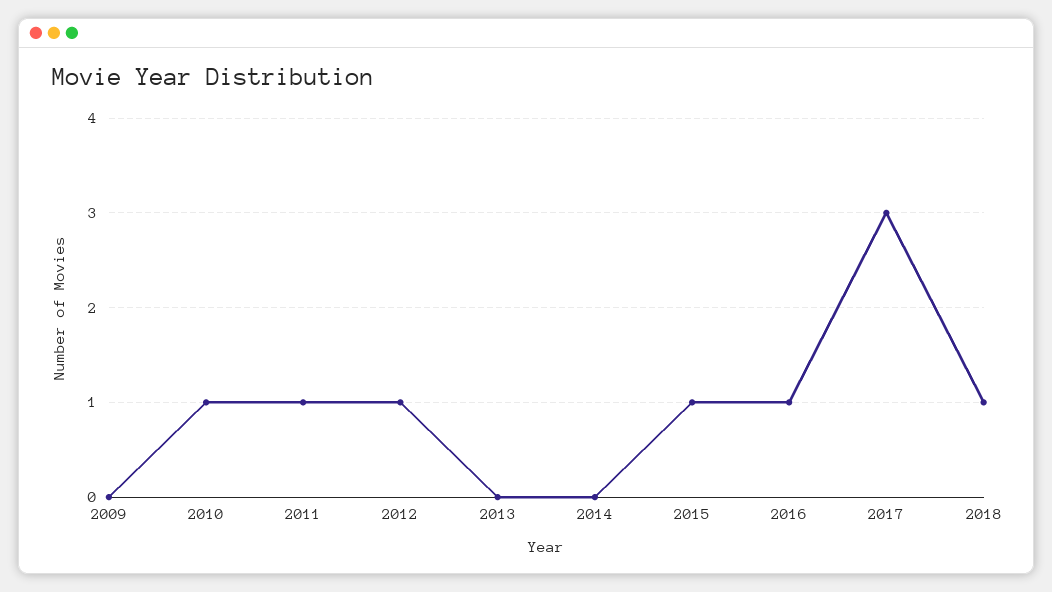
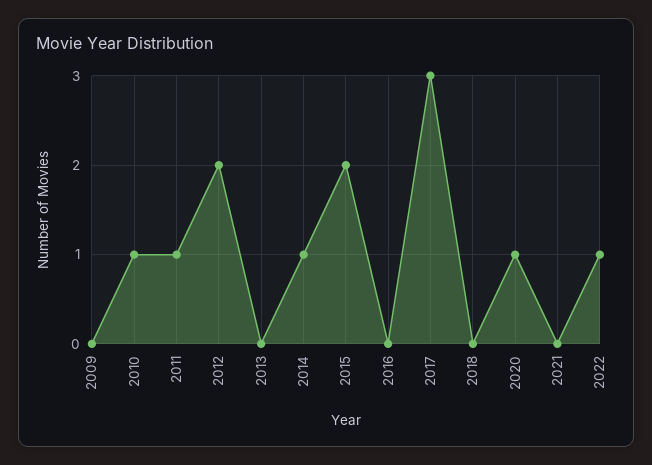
2012: 1 -> 2
2014: 0 -> 1
2015: 1 -> 2
2016: 1 -> 0
2018: 1 -> 0
2020: none -> 1
2021: none -> 0
2022: none -> 1

